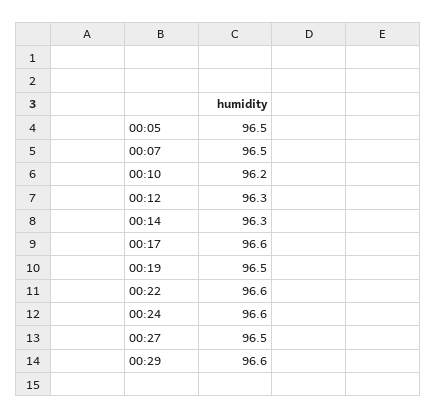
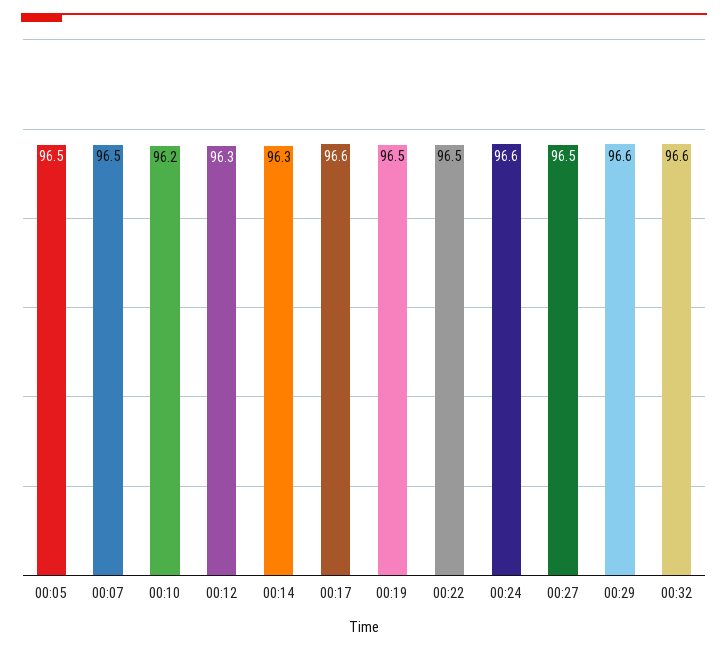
00:22: 96.6 -> 96.5
00:32: none -> 96.6

